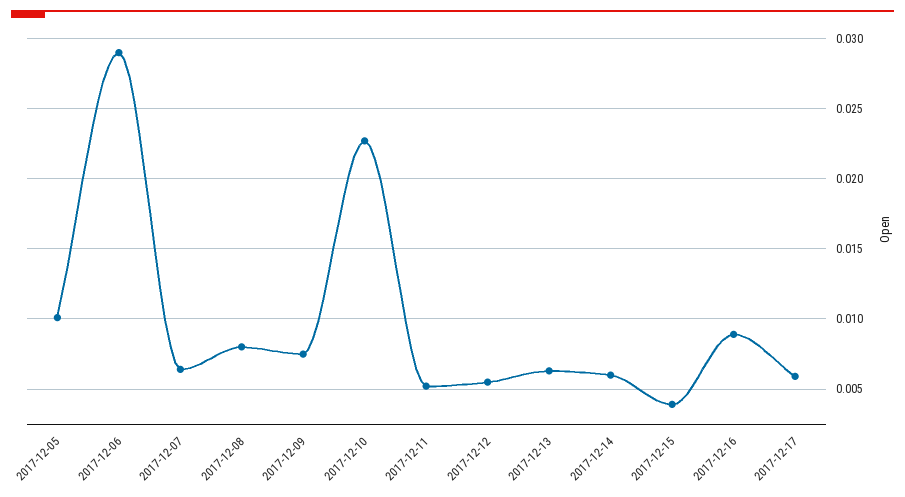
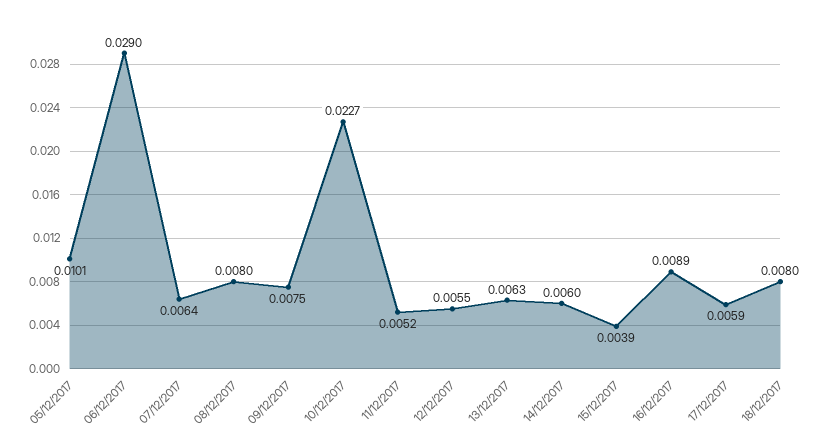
18/12/2017: none -> 0.008

